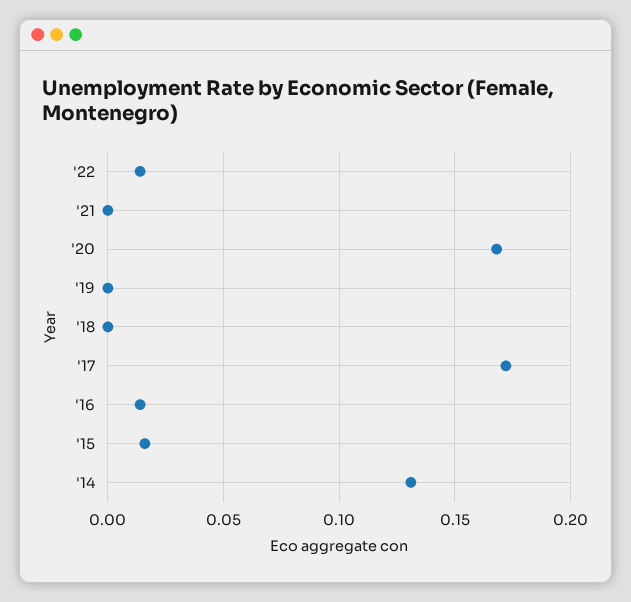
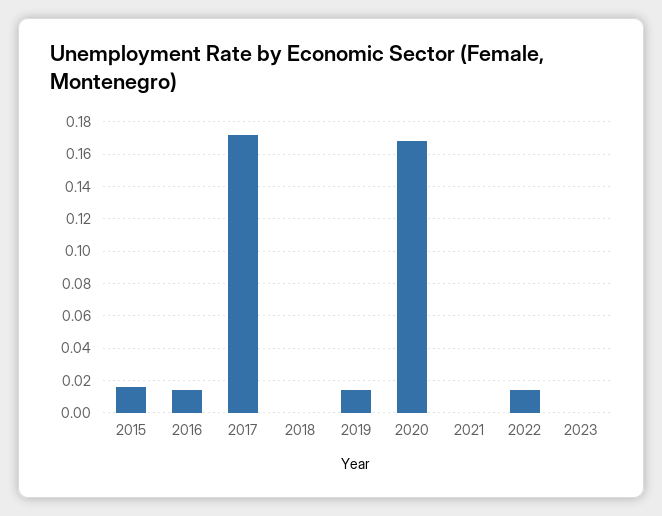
'19: 0 -> 0.015
'14: 0.13 -> none
2023: none -> 0

